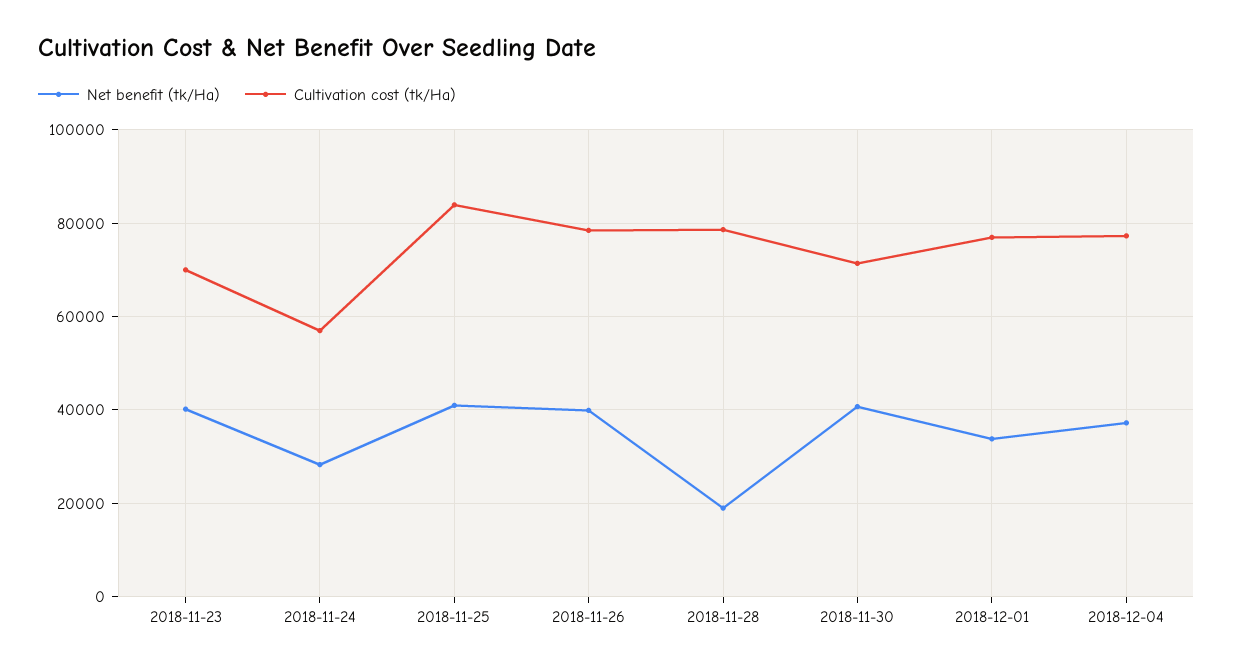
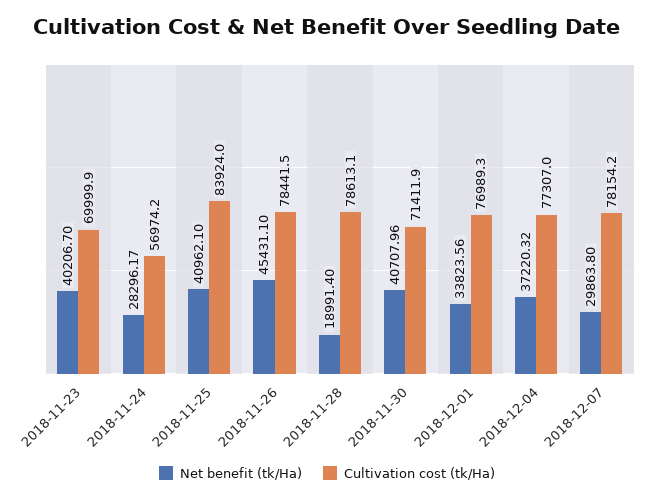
Net benefit (tk/Ha), 2018-11-26: 40000 -> 45431.1
Net benefit (tk/Ha), 2018-12-07: none -> 29863.8
Cultivation cost (tk/Ha), 2018-12-07: none -> 78154.2

